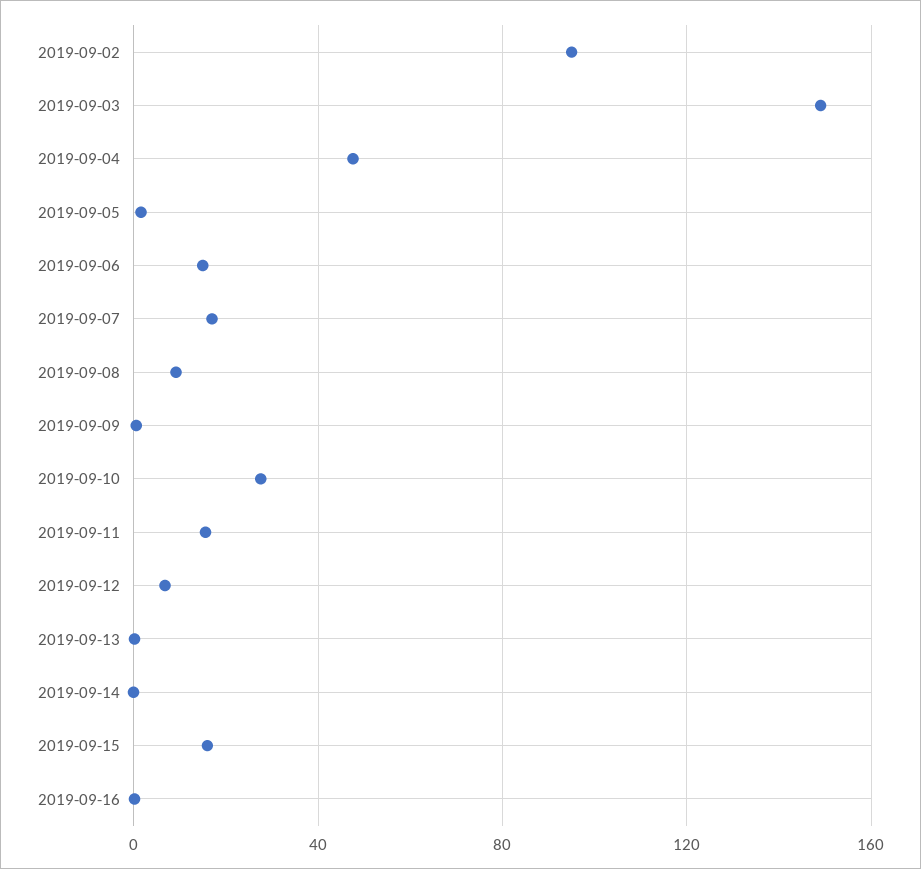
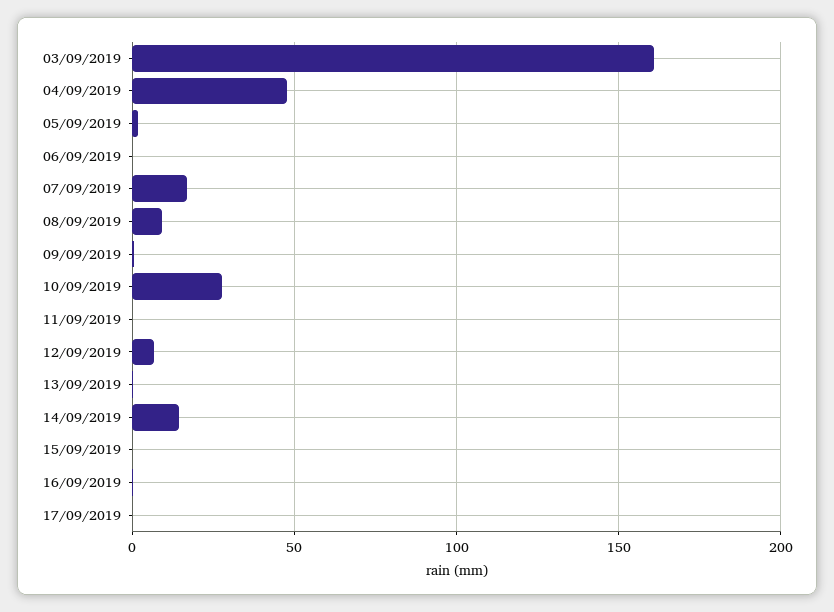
2019-09-02: 95 -> none
2019-09-03: 150 -> 160
2019-09-06: 15 -> 0
2019-09-11: 15 -> 0
2019-09-14: 0 -> 15
2019-09-15: 15 -> 0
17/09/2019: none -> 0

